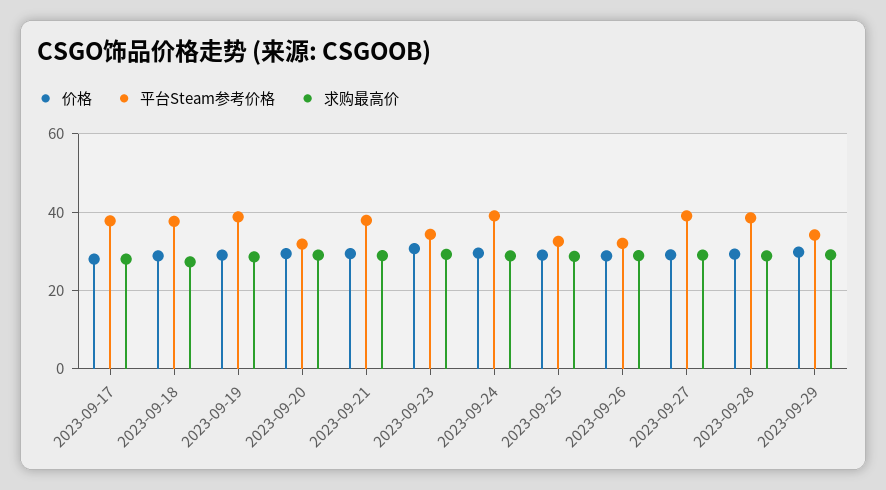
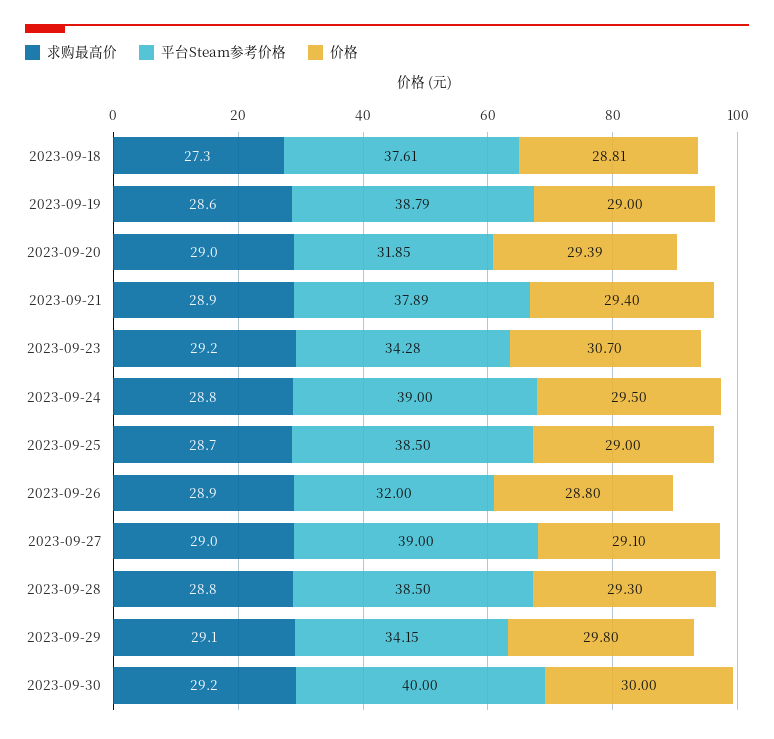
价格, 2023-09-17: 28 -> none
平台Steam参考价格, 2023-09-17: 38 -> none
求购最高价, 2023-09-17: 28 -> none
平台Steam参考价格, 2023-09-25: 32 -> 38.5
求购最高价, 2023-09-30: none -> 29.2
平台Steam参考价格, 2023-09-30: none -> 40
价格, 2023-09-30: none -> 30

